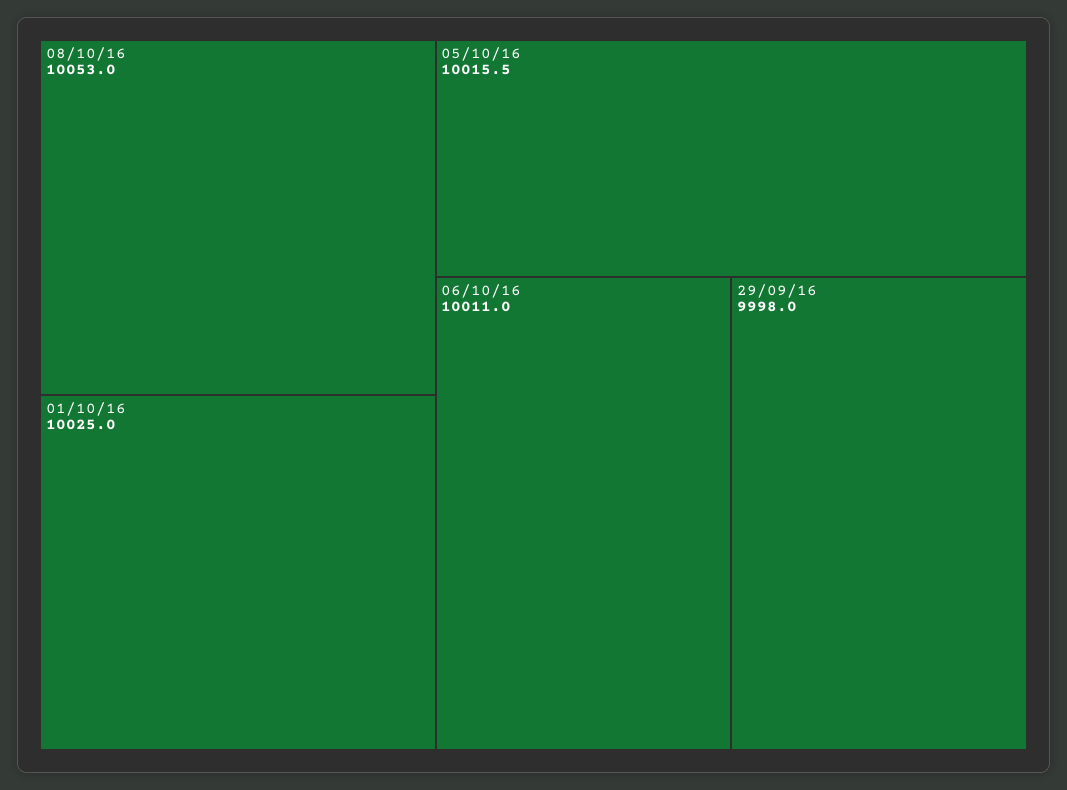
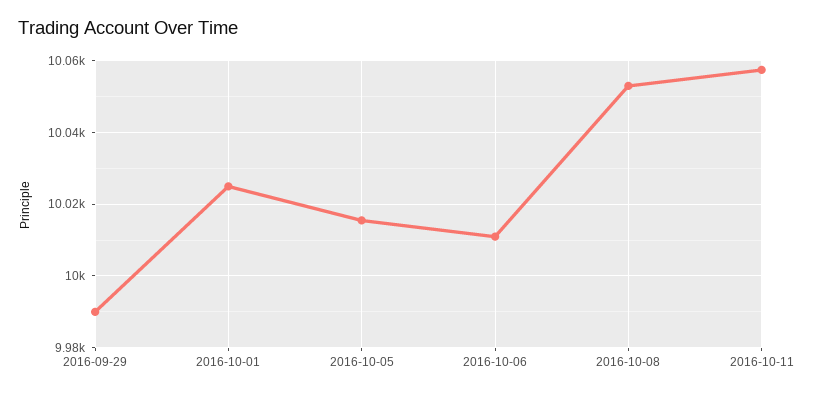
29/09/16: 9998 -> 9990
2016-10-11: none -> 10058

